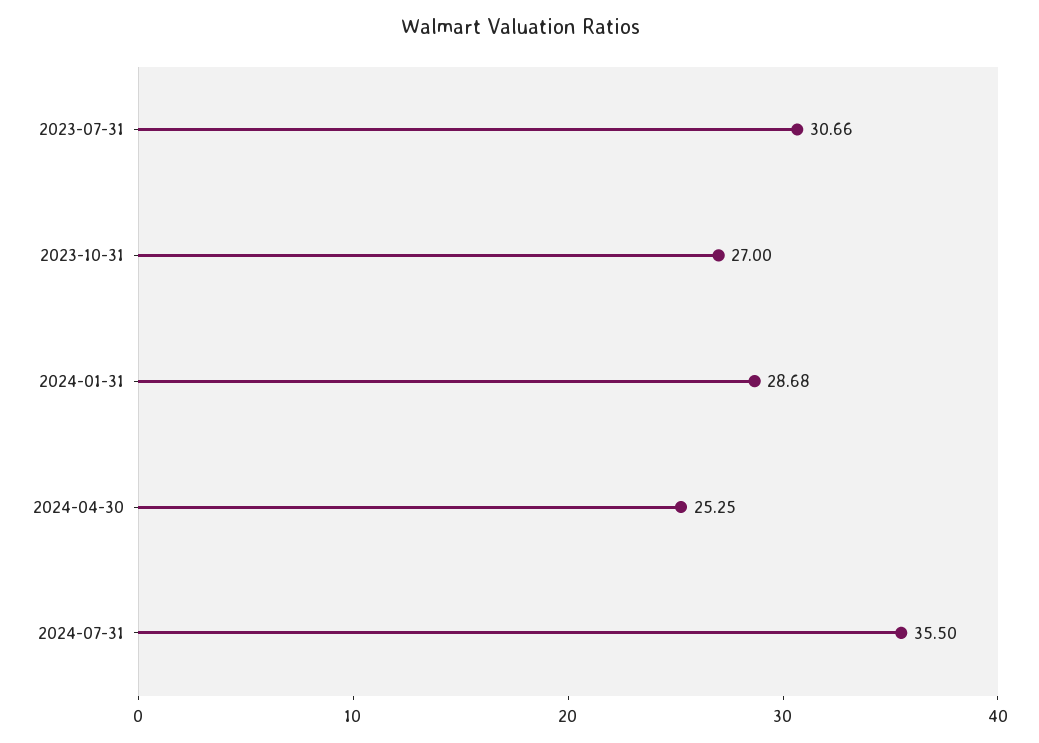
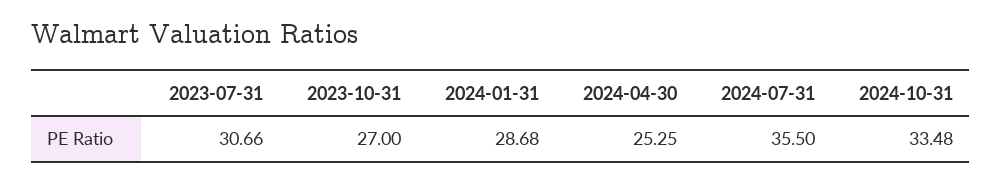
2024-10-31: none -> 33.48

